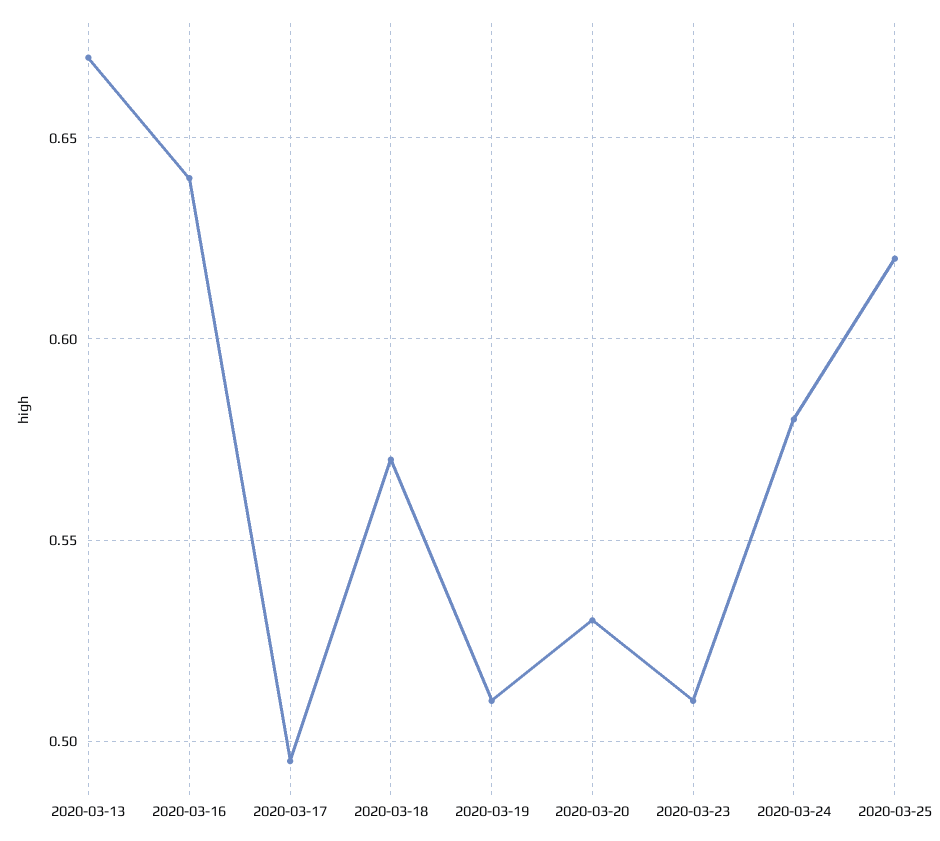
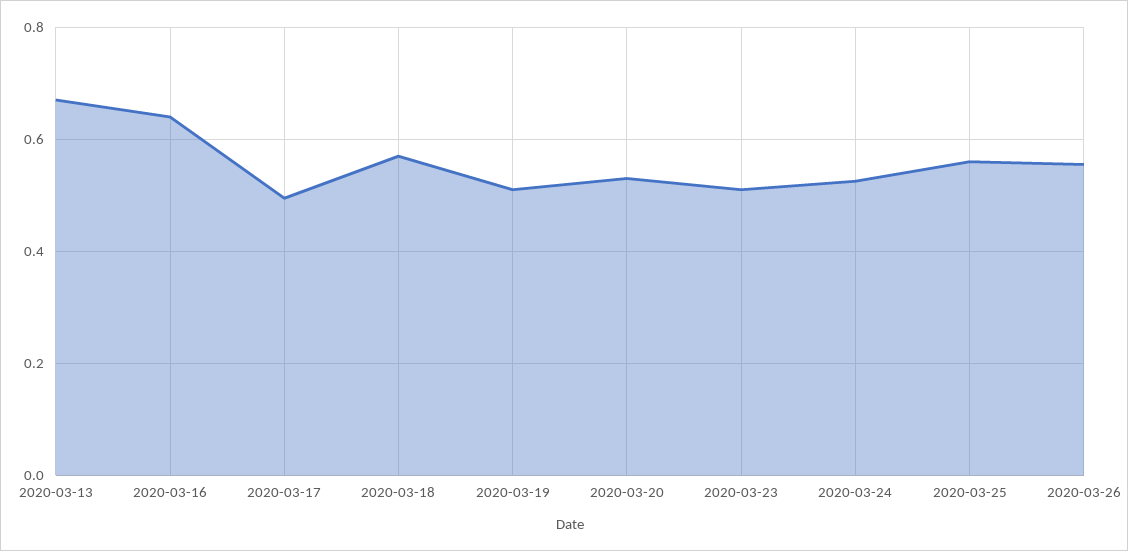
2020-03-24: 0.58 -> 0.52
2020-03-25: 0.62 -> 0.56
2020-03-26: none -> 0.56

